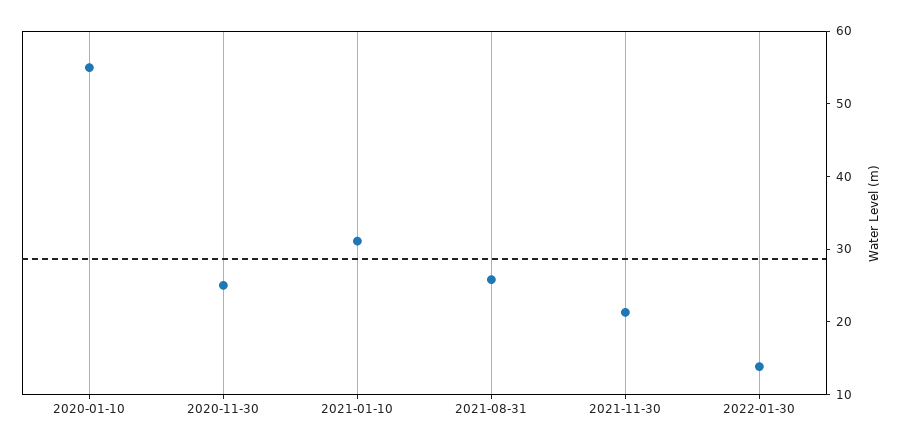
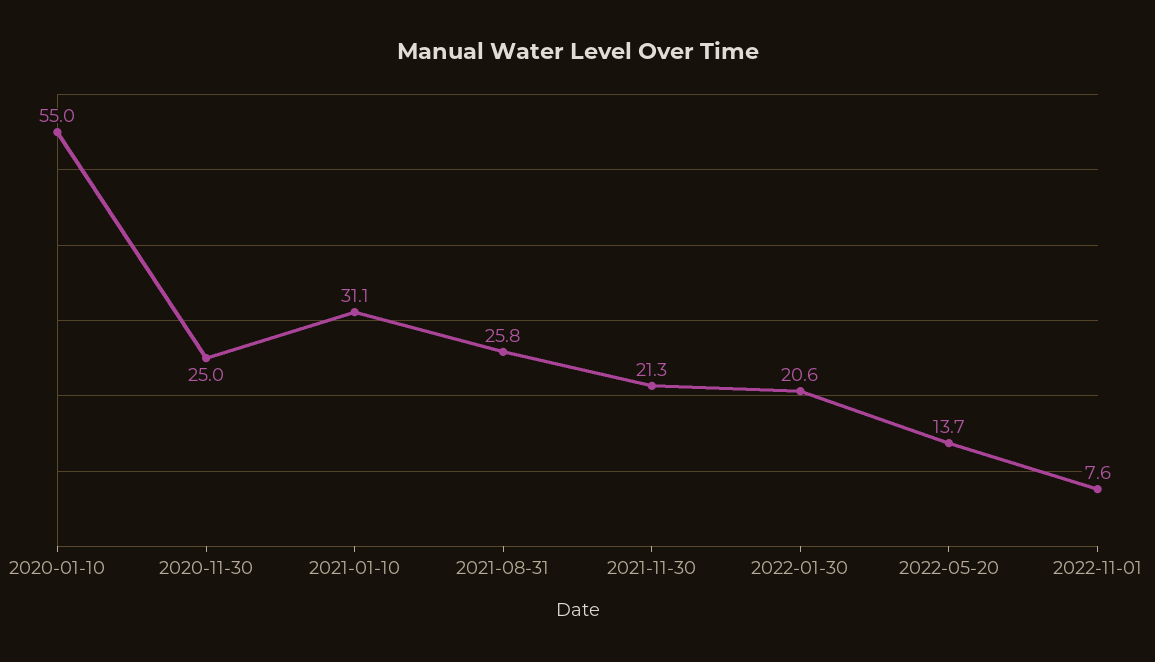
2022-01-30: 14 -> 20.6
2022-05-20: none -> 13.7
2022-11-01: none -> 7.6

